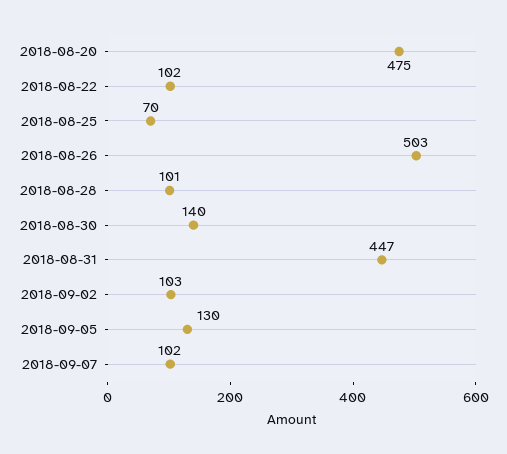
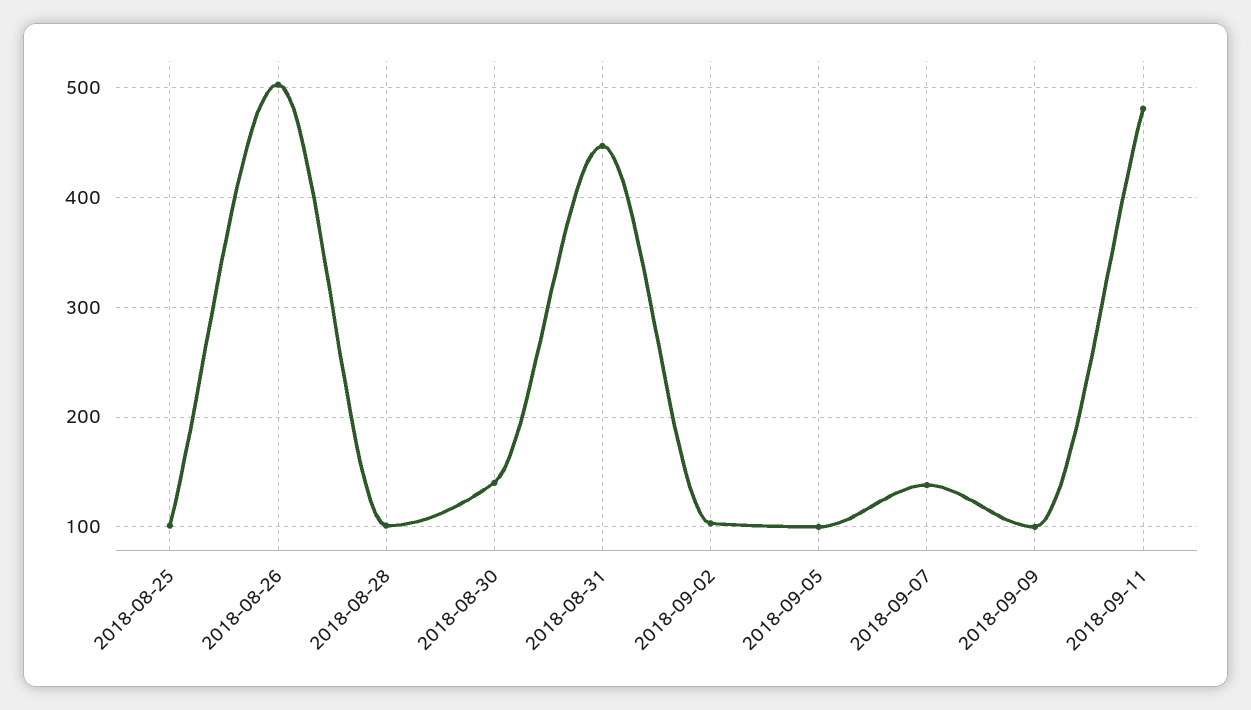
2018-08-20: 475 -> none
2018-08-22: 102 -> none
2018-08-25: 70 -> 100
2018-09-05: 130 -> 100
2018-09-07: 102 -> 140
2018-09-09: none -> 100
2018-09-11: none -> 480

